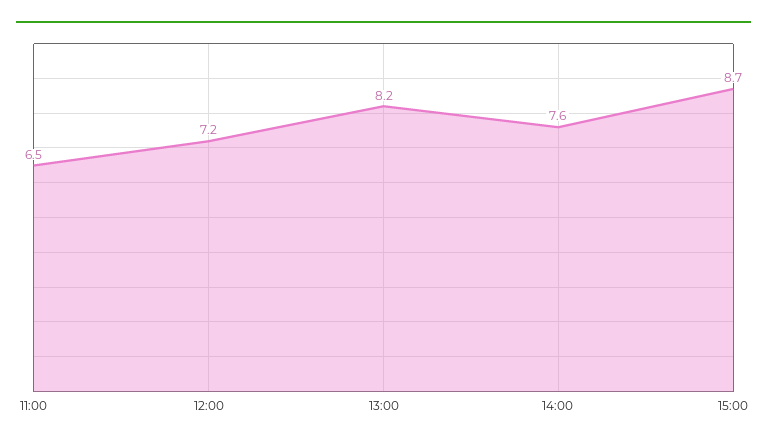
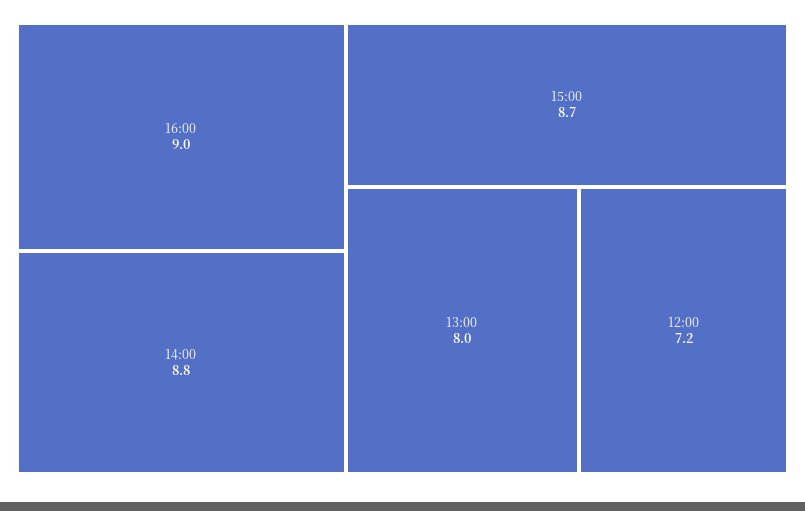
11:00: 6.5 -> none
13:00: 8.2 -> 8
14:00: 7.6 -> 8.8
16:00: none -> 9

